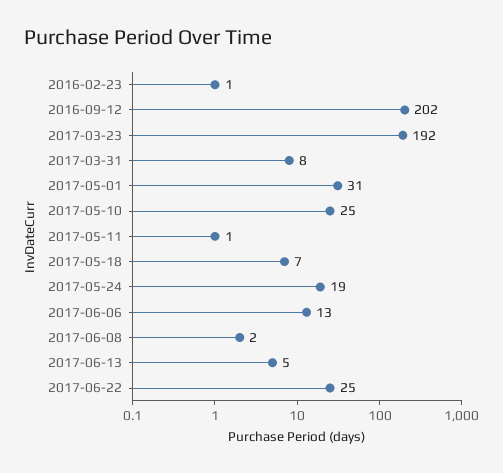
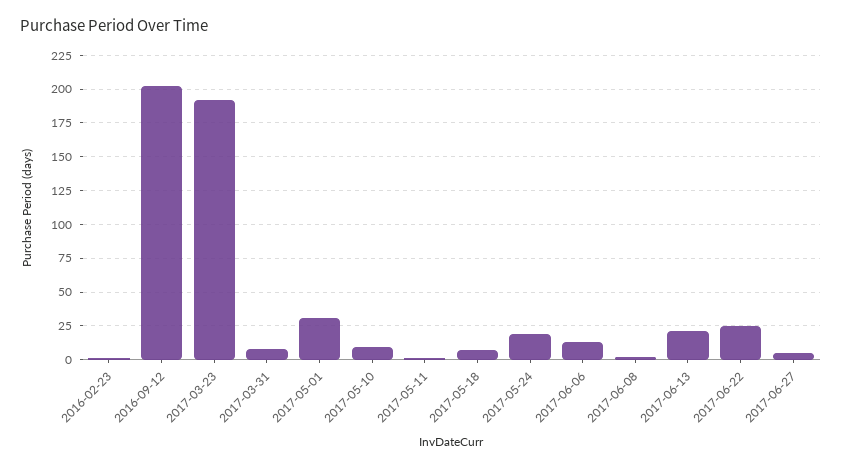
2017-05-10: 25 -> 10
2017-06-13: 5 -> 20
2017-06-27: none -> 5

